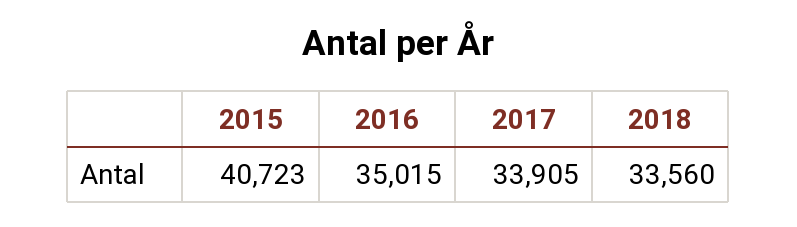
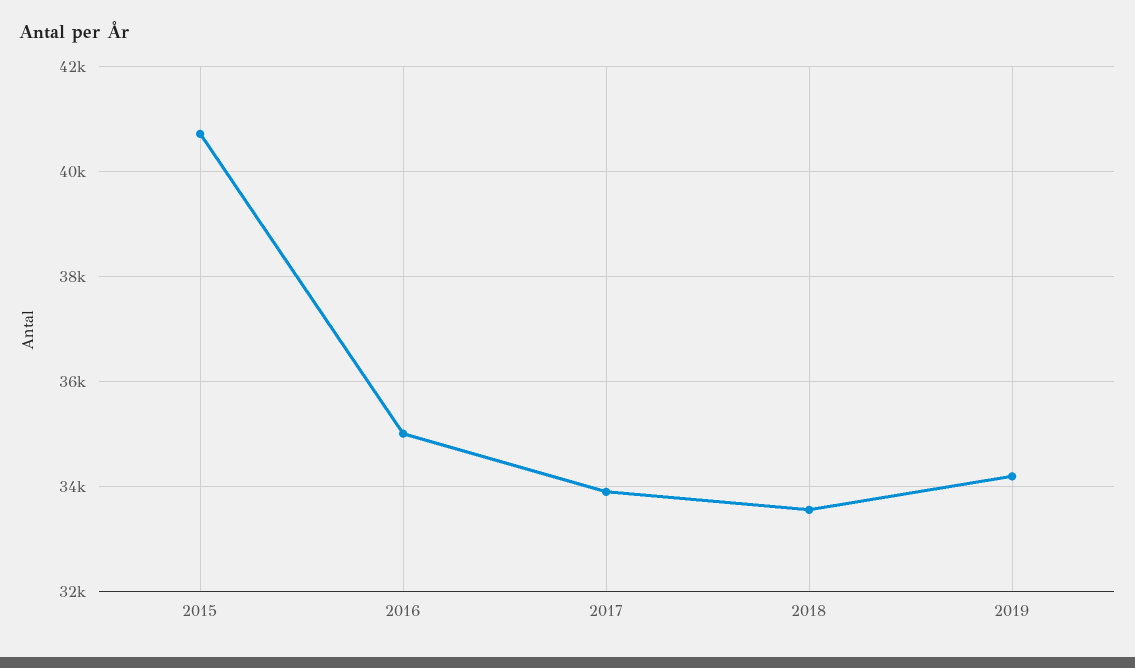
2019: none -> 34200

